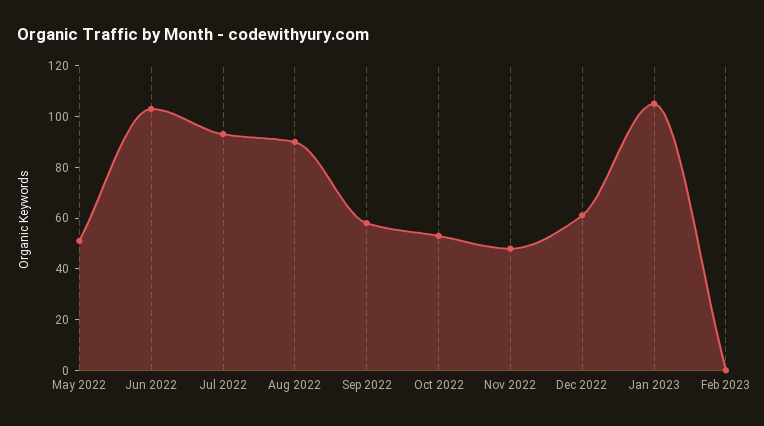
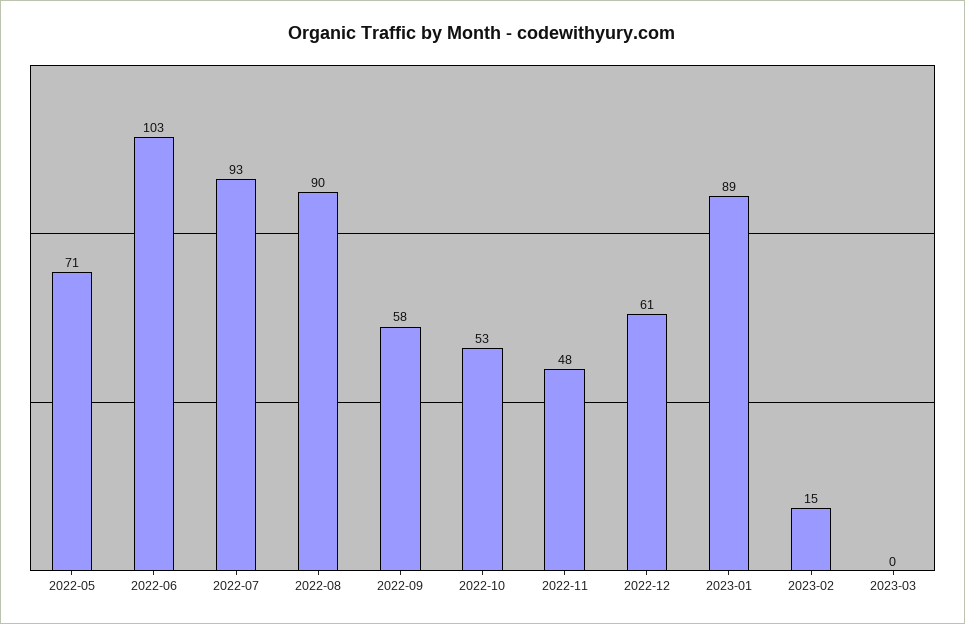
May 2022: 50 -> 71
Jan 2023: 105 -> 89
Feb 2023: 0 -> 15
2023-03: none -> 0

